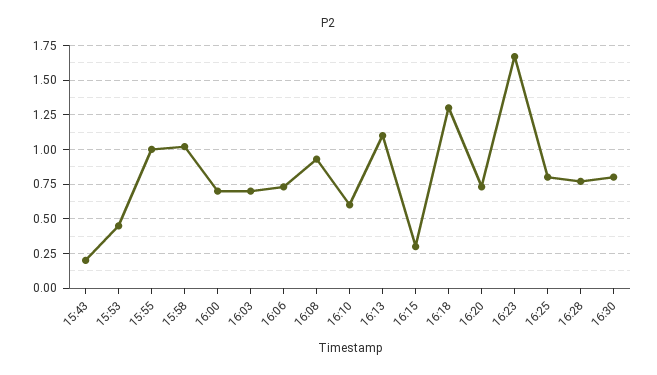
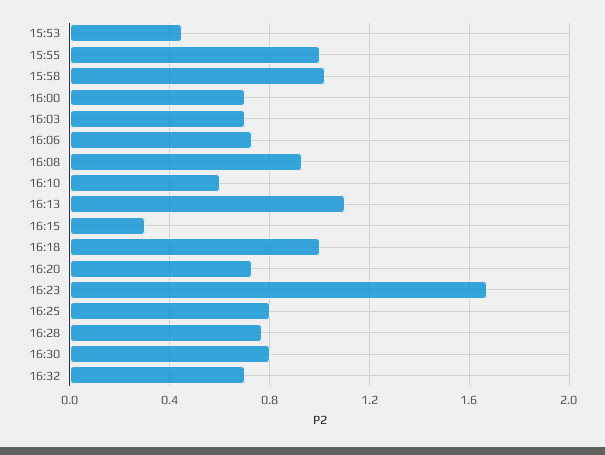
15:43: 0.2 -> none
16:18: 1.3 -> 1
16:32: none -> 0.7

